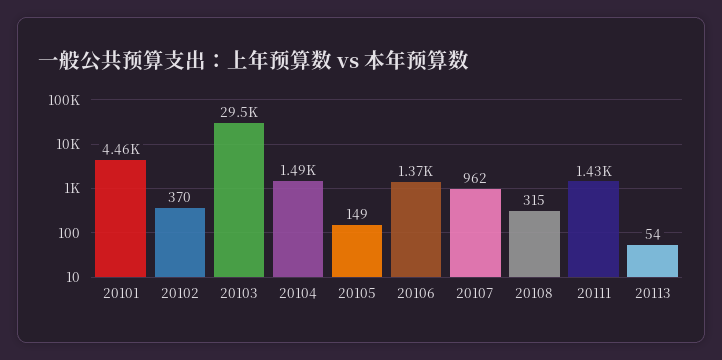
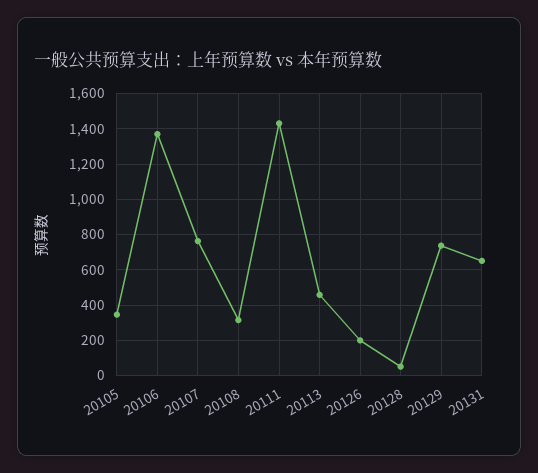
20101: 4460 -> none
20102: 370 -> none
20103: 29500 -> none
20104: 1490 -> none
20105: 149 -> 350
20107: 962 -> 750
20113: 54 -> 450
20126: none -> 200
20128: none -> 50
20129: none -> 750
20131: none -> 650

